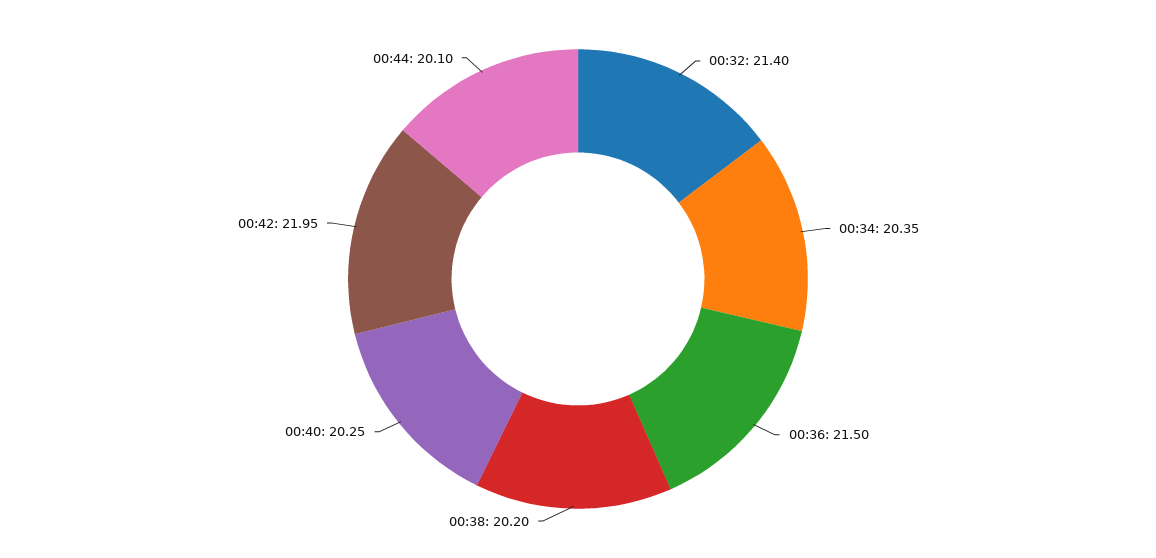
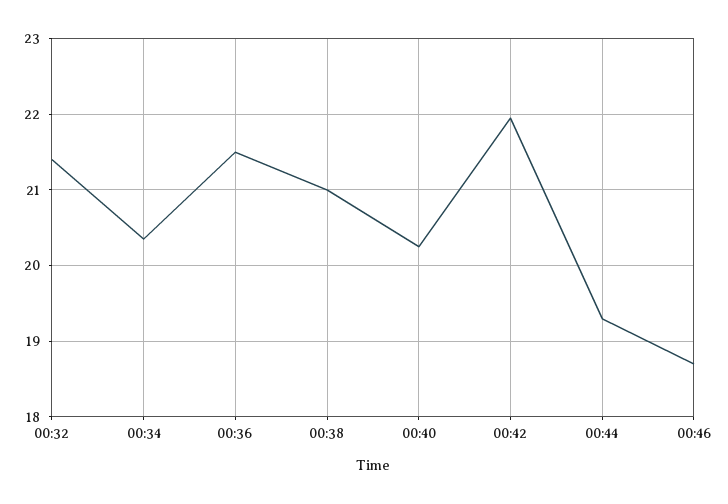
00:38: 20.2 -> 21
00:44: 20.1 -> 19.3
00:46: none -> 18.7

